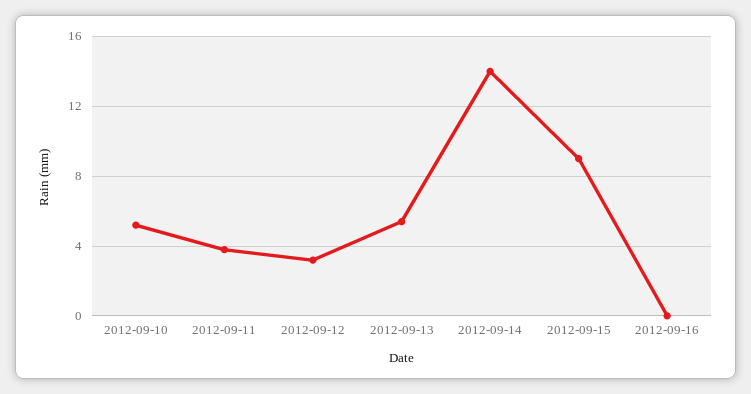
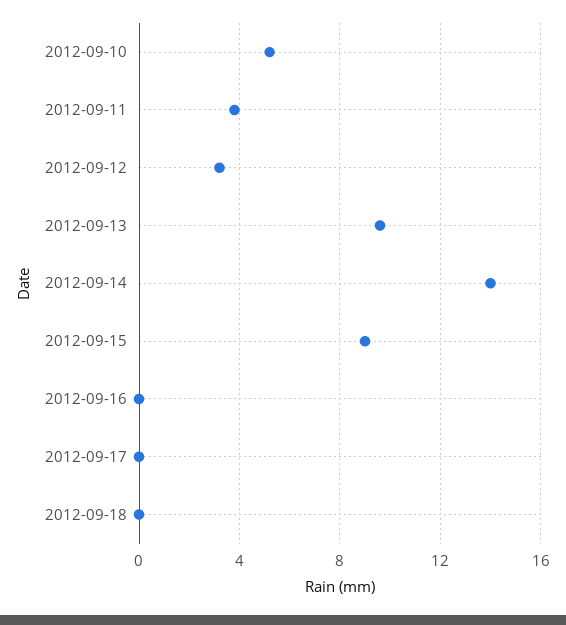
2012-09-13: 5.5 -> 9.5
2012-09-17: none -> 0
2012-09-18: none -> 0

